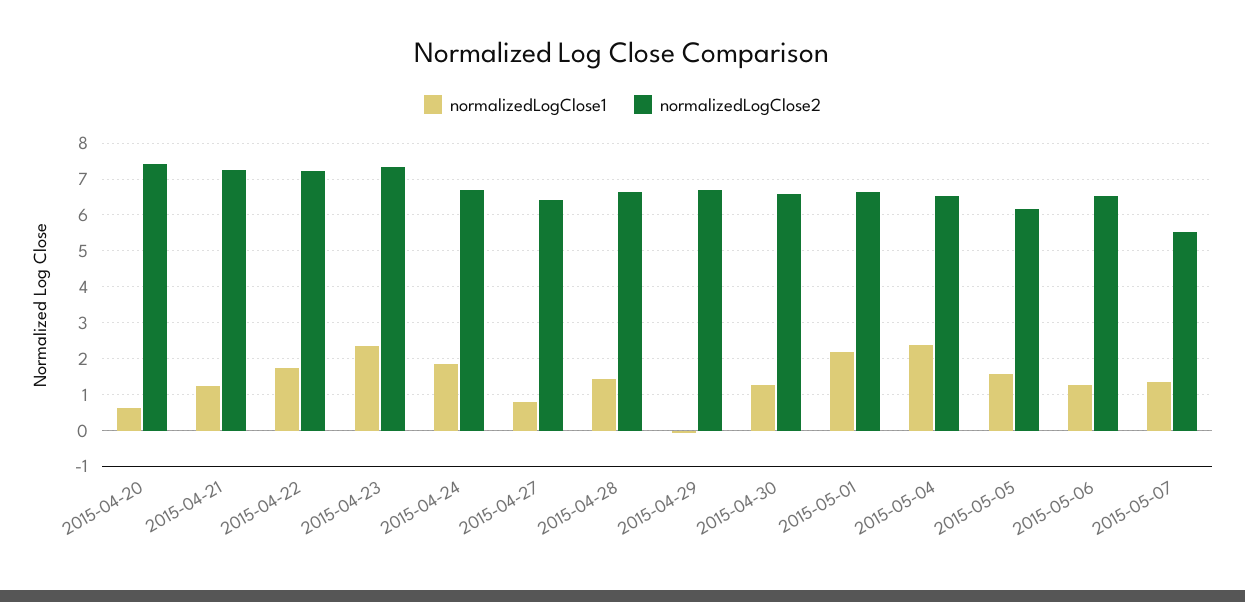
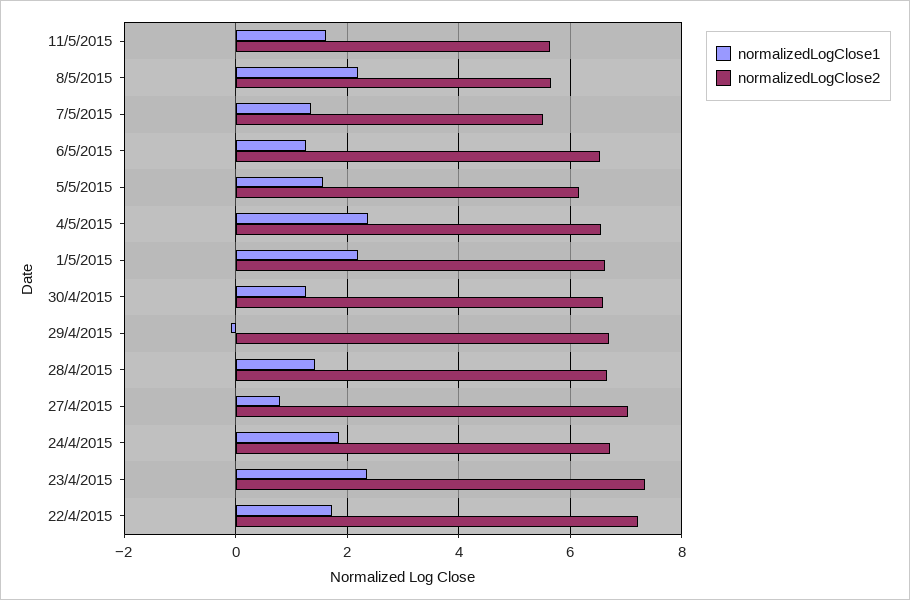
normalizedLogClose1, 2015-04-20: 0.6 -> none
normalizedLogClose2, 2015-04-20: 7.4 -> none
normalizedLogClose1, 2015-04-21: 1.2 -> none
normalizedLogClose2, 2015-04-21: 7.2 -> none
normalizedLogClose2, 2015-04-27: 6.4 -> 7
normalizedLogClose1, 11/5/2015: none -> 1.6
normalizedLogClose2, 11/5/2015: none -> 5.6
normalizedLogClose1, 8/5/2015: none -> 2.2
normalizedLogClose2, 8/5/2015: none -> 5.6

